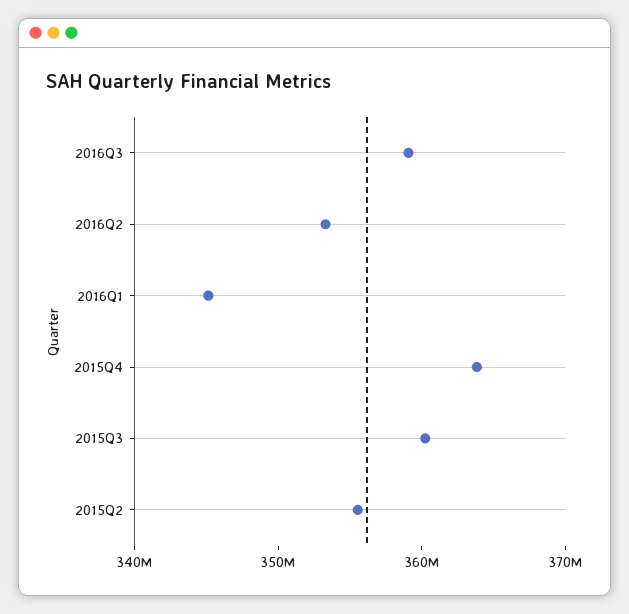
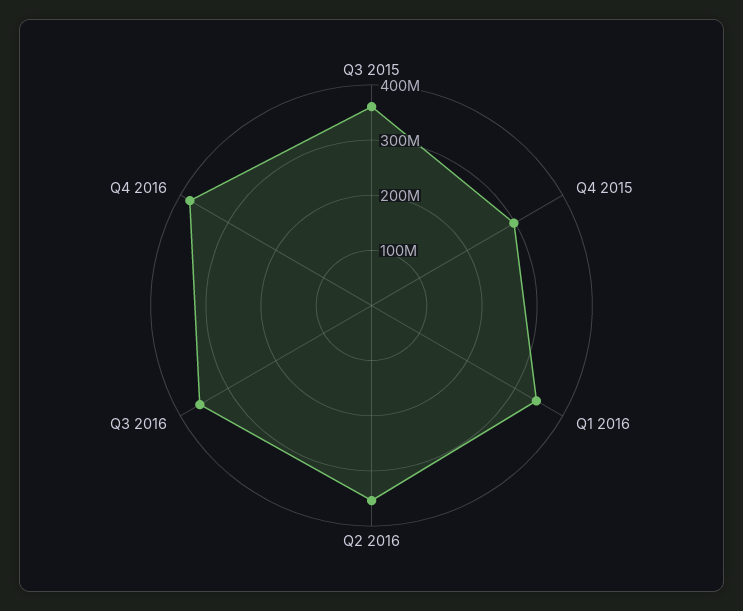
2015Q4: 364000000 -> 300000000
2015Q2: 356000000 -> none
Q4 2016: none -> 380000000

